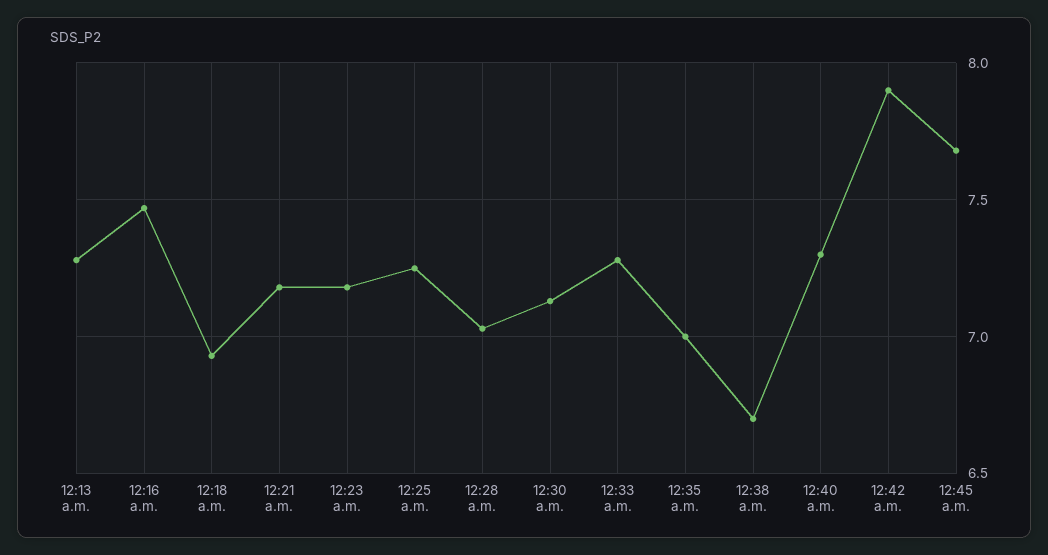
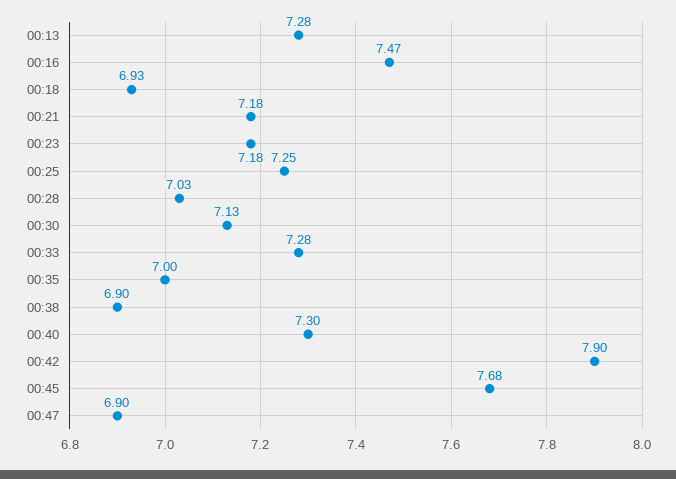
12:38 a.m.: 6.7 -> 6.9
00:47: none -> 6.9

